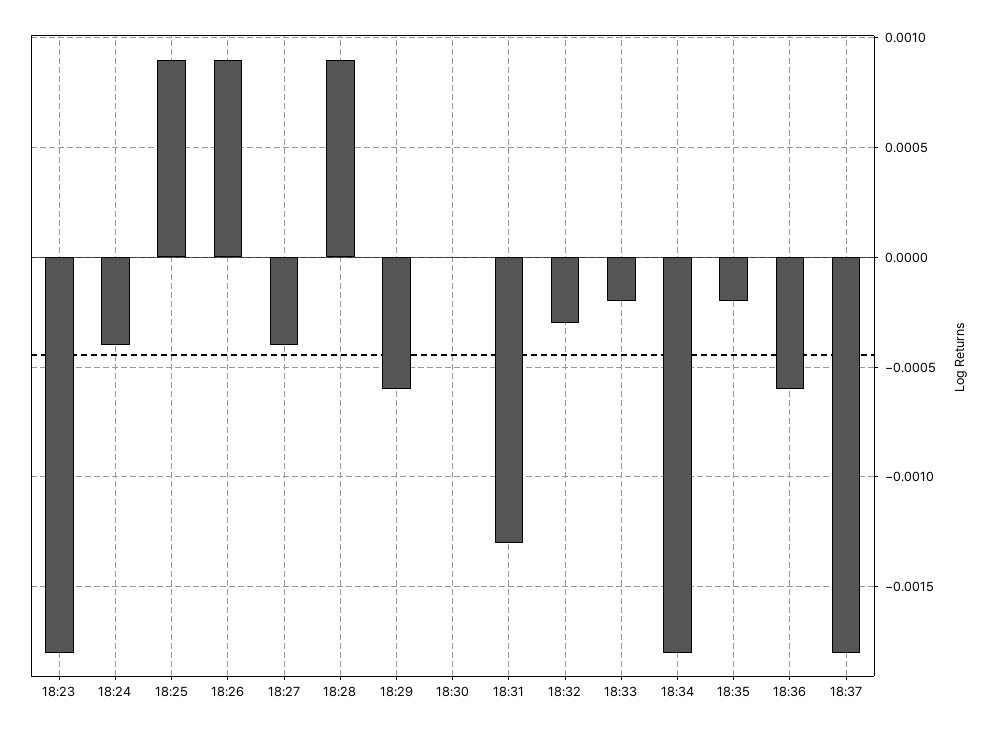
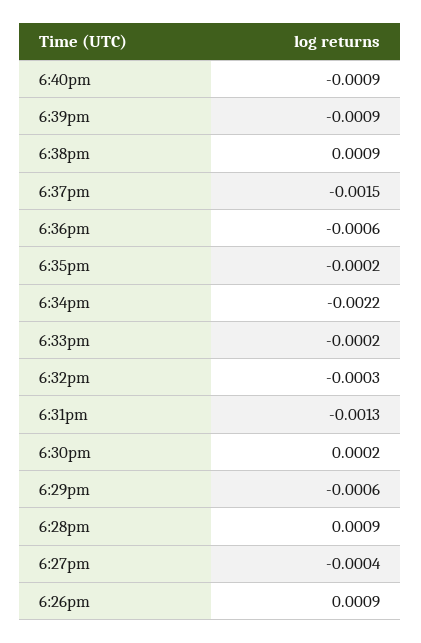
18:23: -0.0018 -> none
18:24: -0.0004 -> none
18:25: 0.0009 -> none
18:30: 0 -> 0.0002
18:34: -0.0018 -> -0.0022
18:37: -0.0018 -> -0.0015
6:40pm: none -> -0.0009
6:39pm: none -> -0.0009
6:38pm: none -> 0.0009

